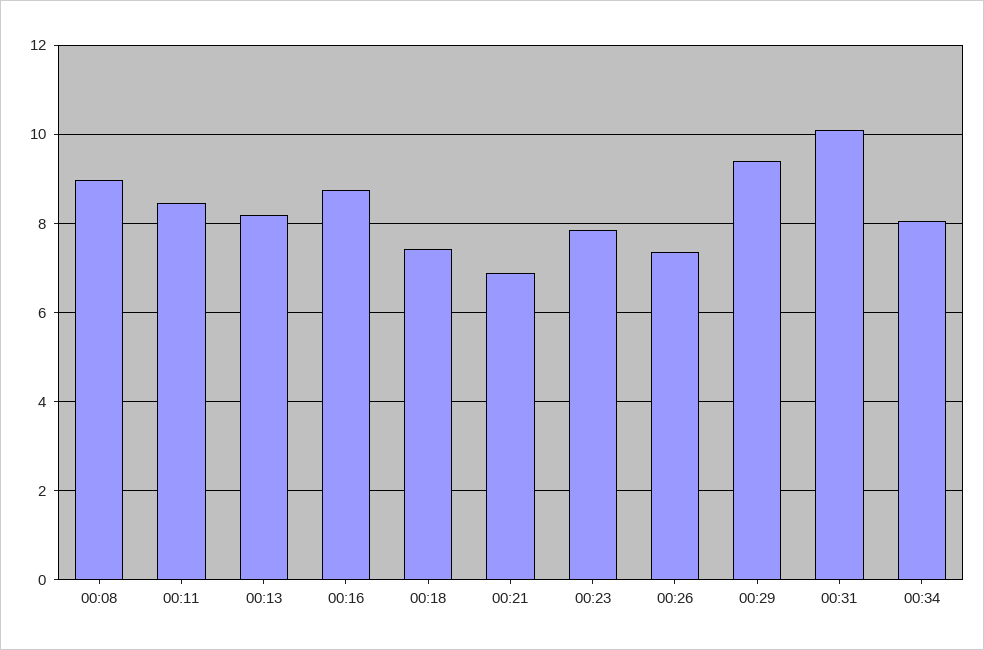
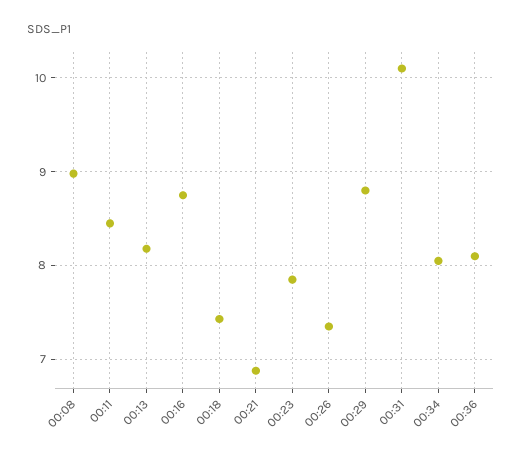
00:29: 9.4 -> 8.8
00:36: none -> 8.1

